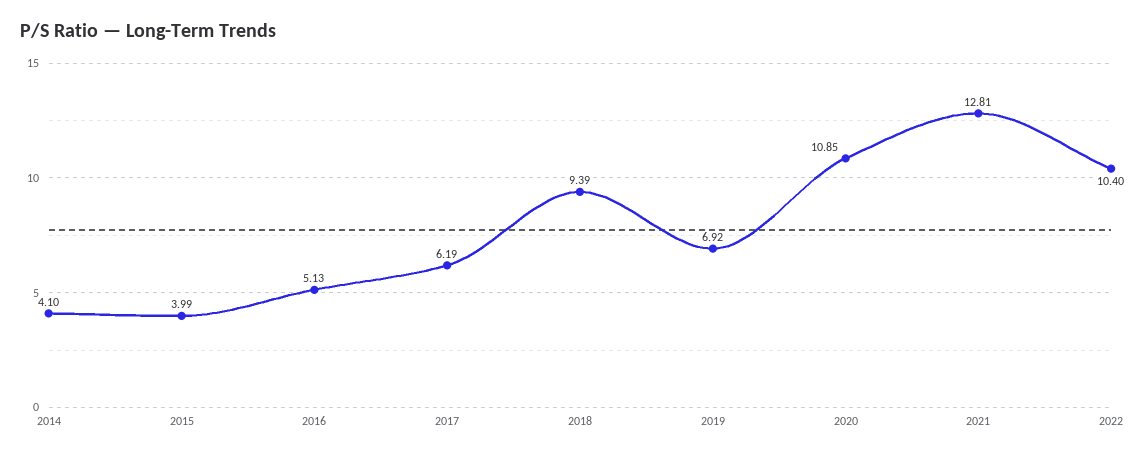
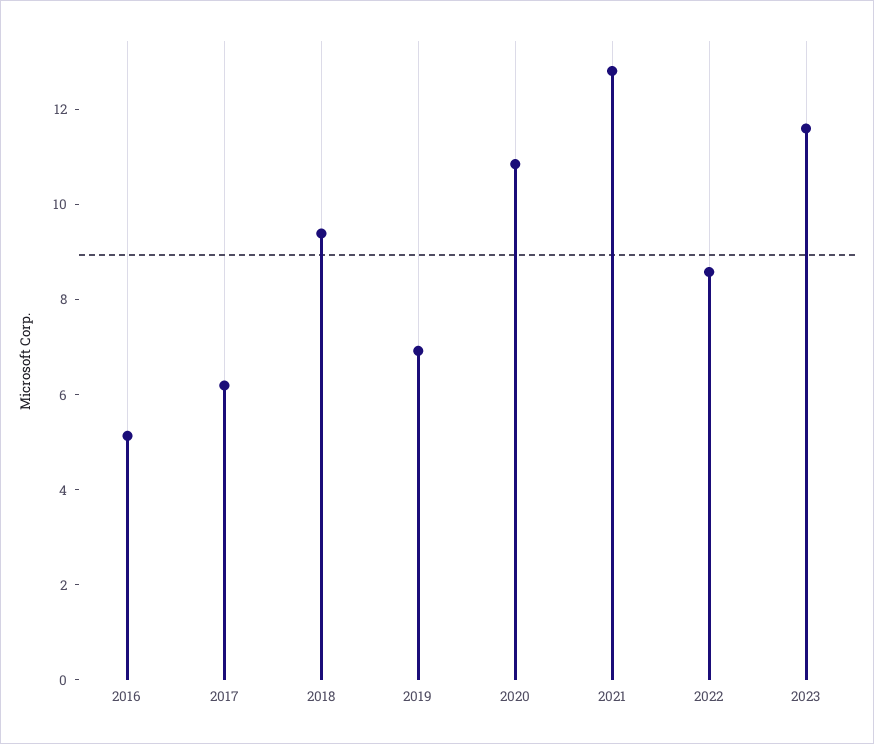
2014: 4.1 -> none
2015: 3.99 -> none
2022: 10.4 -> 8.5
2023: none -> 11.5

